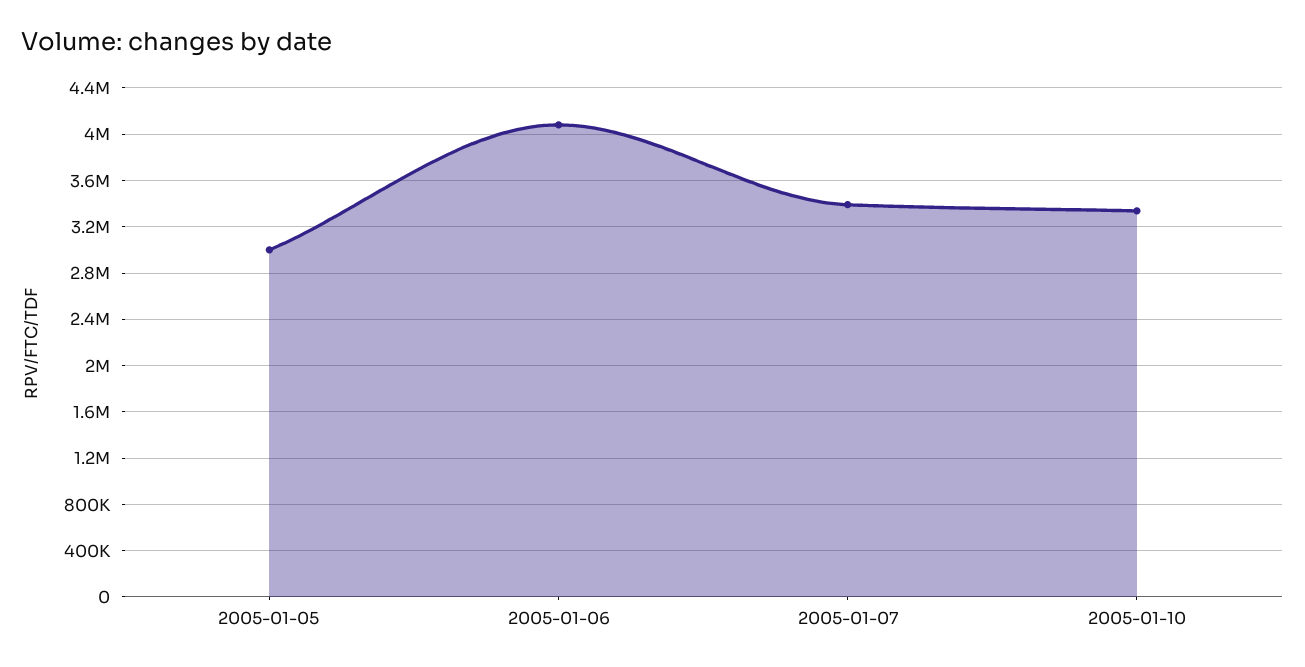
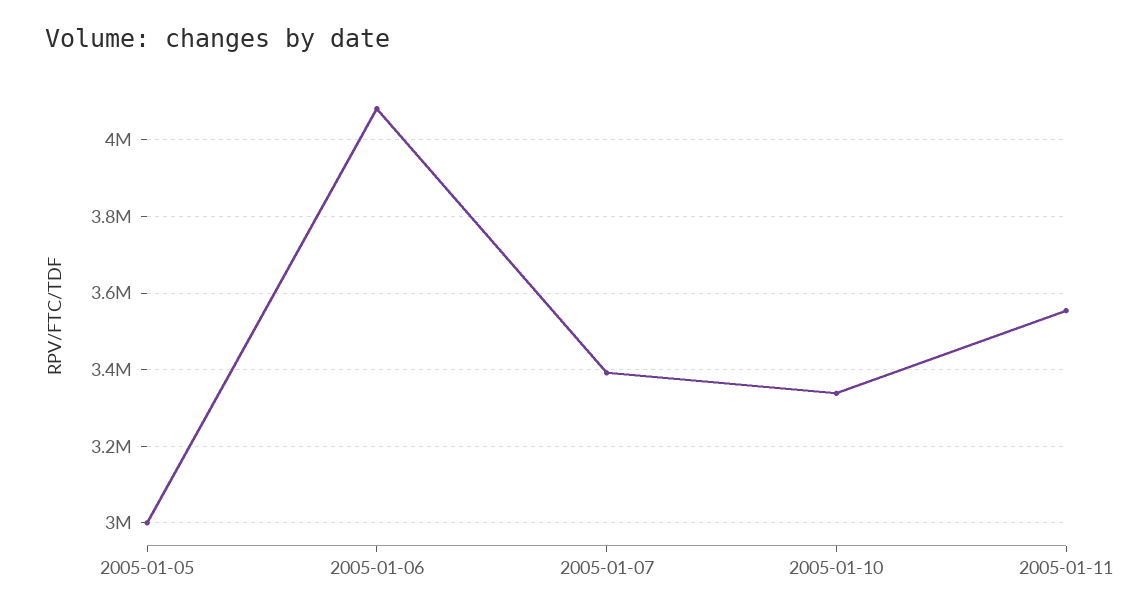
2005-01-11: none -> 3560000

